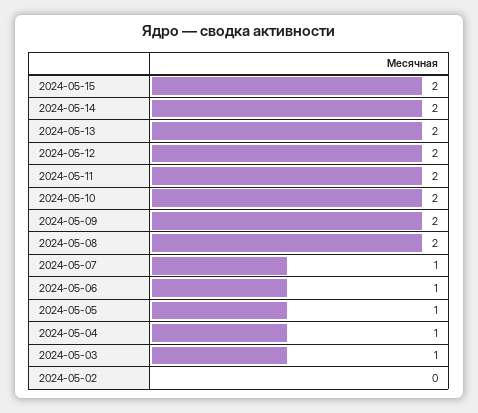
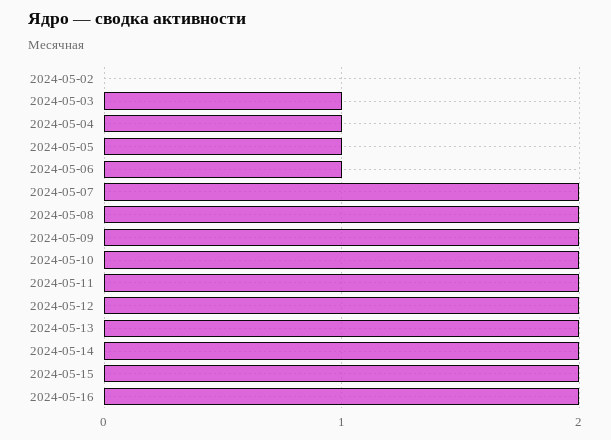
2024-05-07: 1 -> 2
2024-05-16: none -> 2

